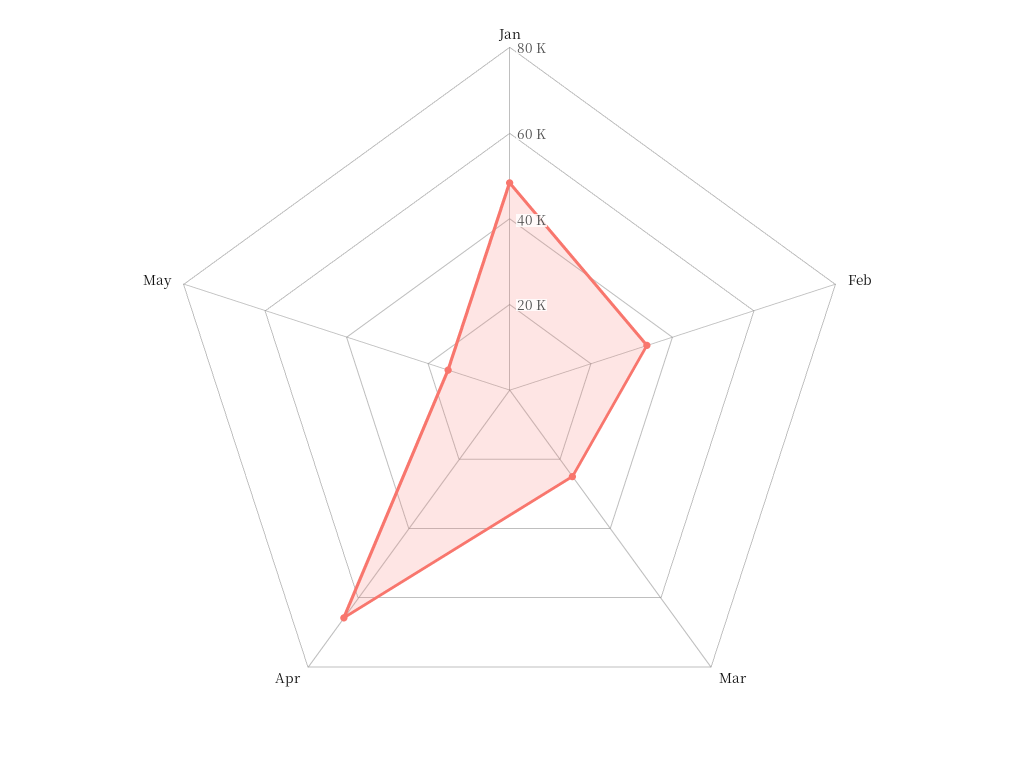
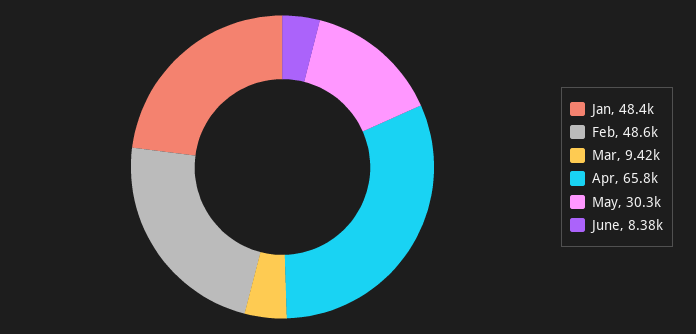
Feb: 35000 -> 48600
Mar: 25000 -> 9420
May: 15000 -> 30300
June: none -> 8380

